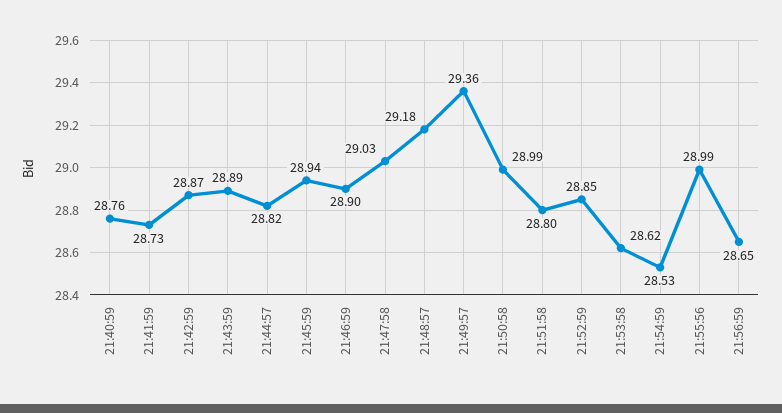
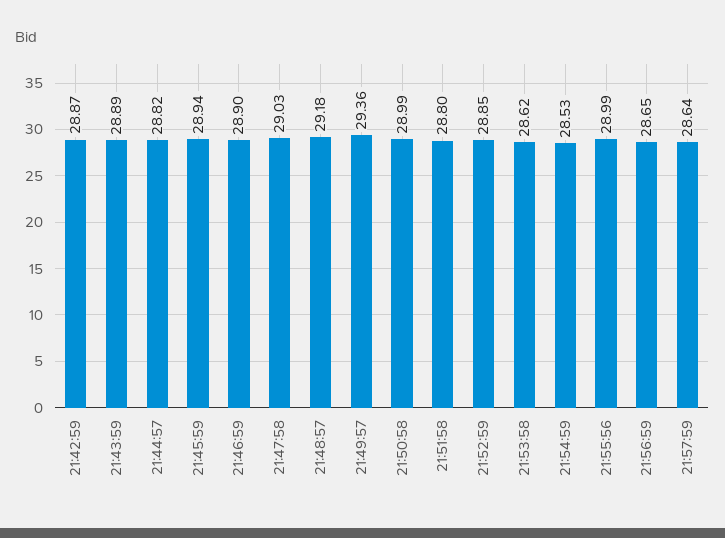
21:40:59: 28.76 -> none
21:41:59: 28.73 -> none
21:57:59: none -> 28.64

